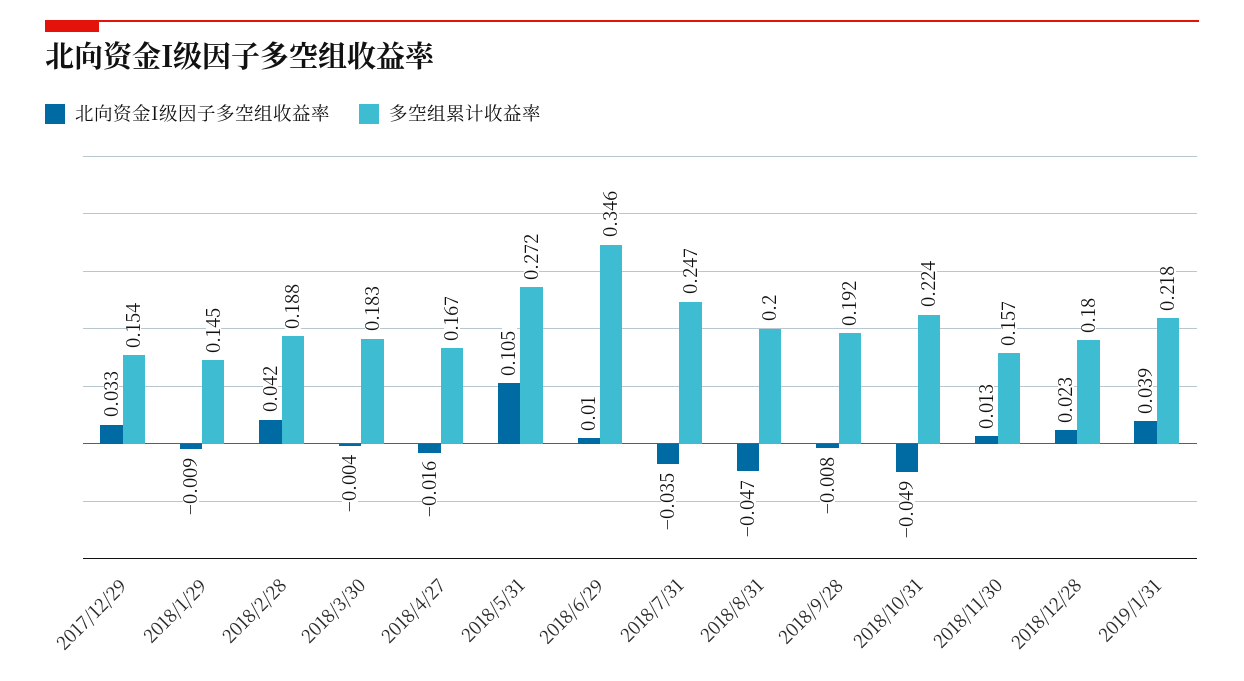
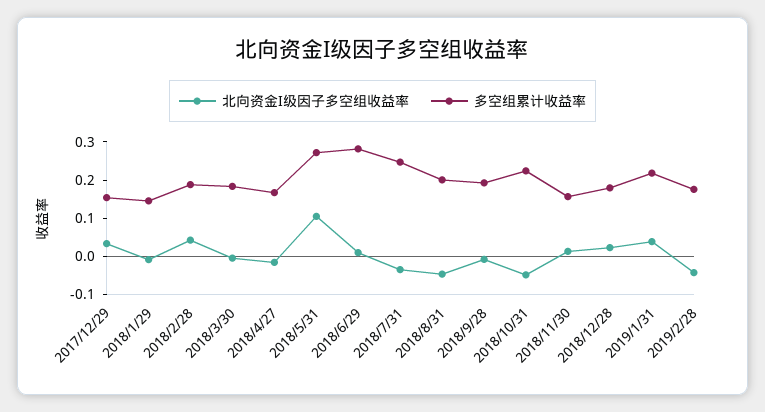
多空组累计收益率, 2018/6/29: 0.346 -> 0.275
北向资金I级因子多空组收益率, 2019/2/28: none -> -0.05
多空组累计收益率, 2019/2/28: none -> 0.175

